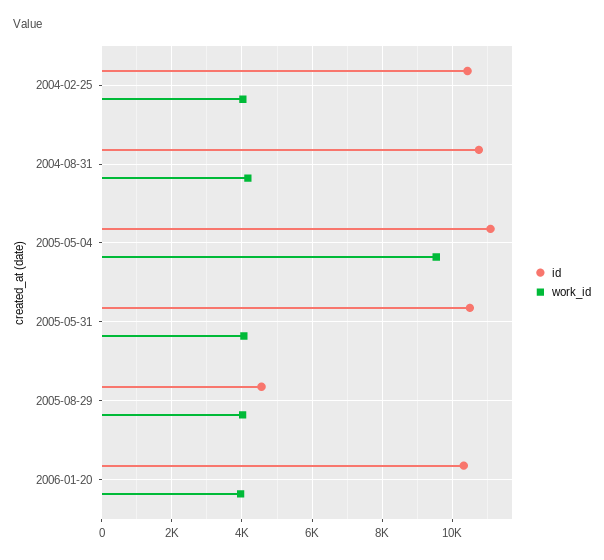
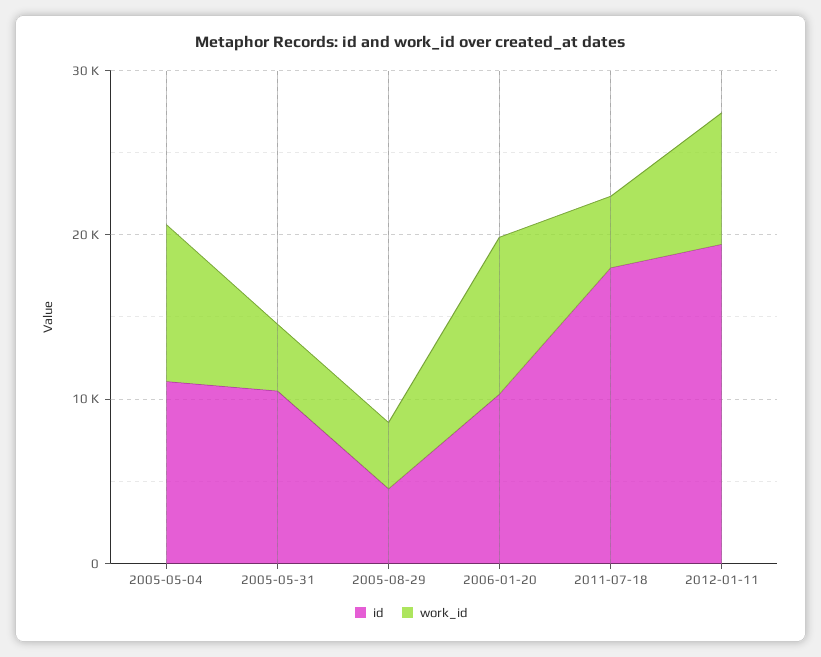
id, 2004-02-25: 10400 -> none
work_id, 2004-02-25: 4000 -> none
id, 2004-08-31: 10800 -> none
work_id, 2004-08-31: 4200 -> none
work_id, 2006-01-20: 4000 -> 10000
id, 2011-07-18: none -> 18000
work_id, 2011-07-18: none -> 4000
id, 2012-01-11: none -> 20000
work_id, 2012-01-11: none -> 8000

